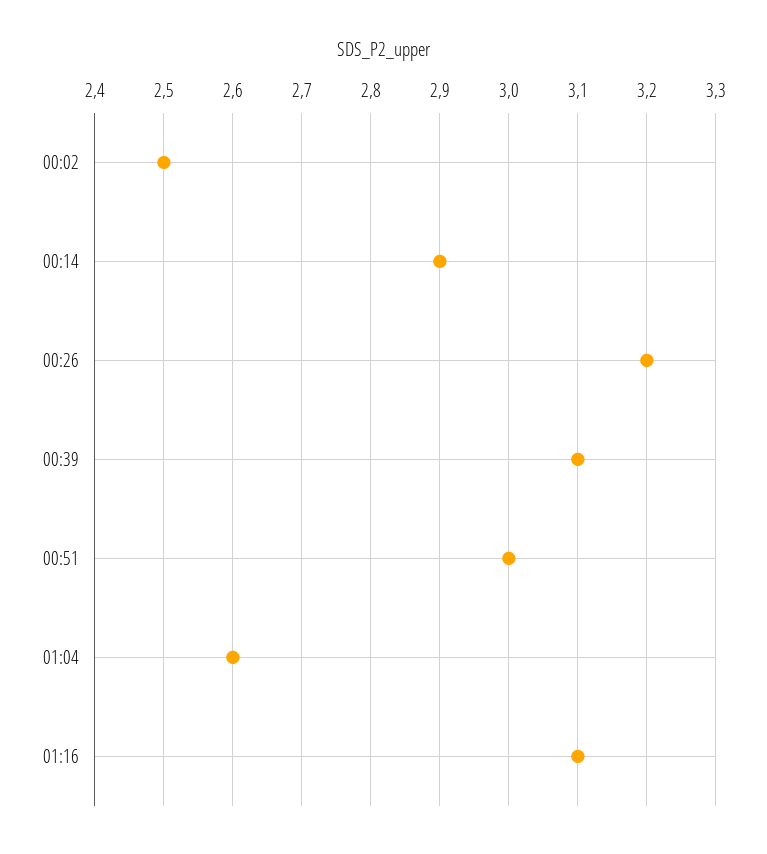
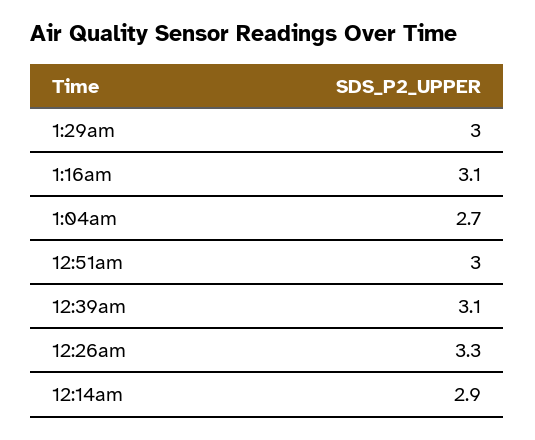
00:02: 2.5 -> none
00:26: 3.2 -> 3.3
01:04: 2.6 -> 2.7
1:29am: none -> 3

